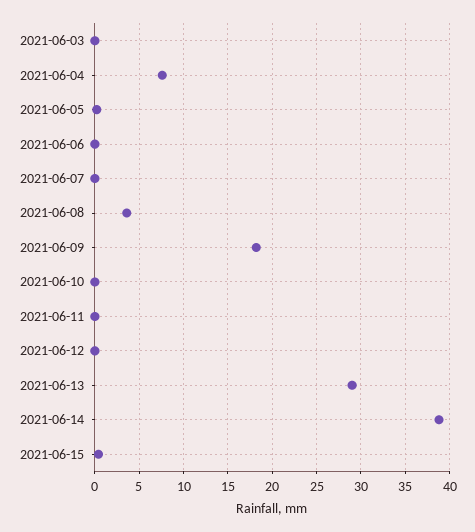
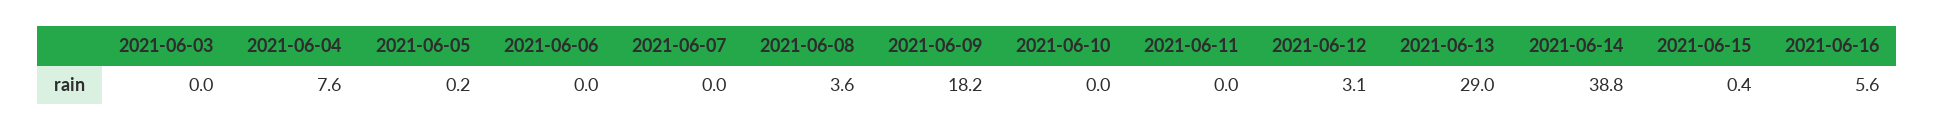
2021-06-12: 0 -> 3.1
2021-06-16: none -> 5.6

